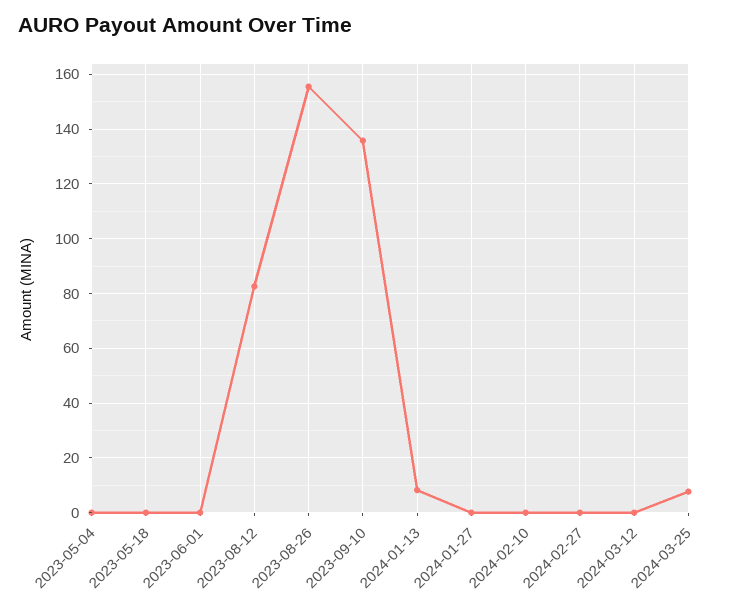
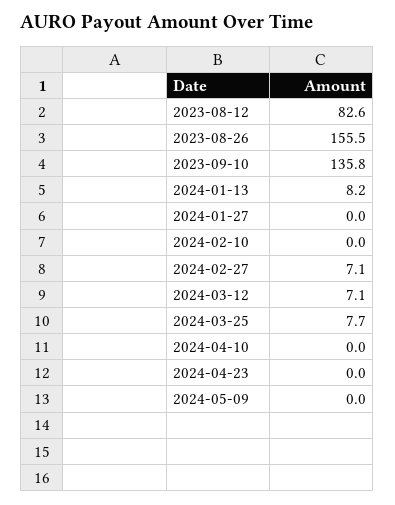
2023-05-04: 0 -> none
2023-05-18: 0 -> none
2023-06-01: 0 -> none
2024-02-27: 0 -> 7.1
2024-03-12: 0 -> 7.1
2024-04-10: none -> 0
2024-04-23: none -> 0
2024-05-09: none -> 0

